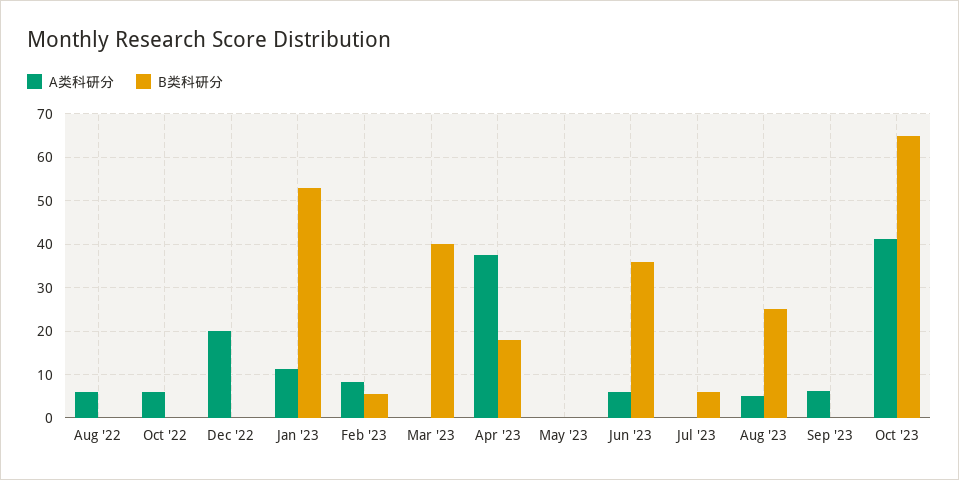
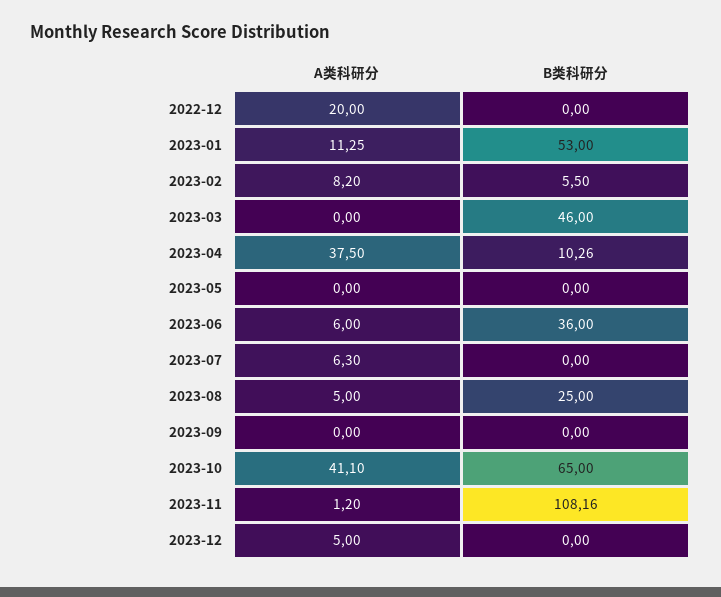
A类科研分, Aug '22: 6 -> none
B类科研分, Aug '22: 0 -> none
A类科研分, Oct '22: 6 -> none
B类科研分, Oct '22: 0 -> none
B类科研分, Mar '23: 40 -> 46
B类科研分, Apr '23: 18 -> 10.26
A类科研分, Jul '23: 0 -> 6.3
B类科研分, Jul '23: 6 -> 0
A类科研分, Sep '23: 6 -> 0
A类科研分, 2023-11: none -> 1.2
B类科研分, 2023-11: none -> 108.16
A类科研分, 2023-12: none -> 5
B类科研分, 2023-12: none -> 0

